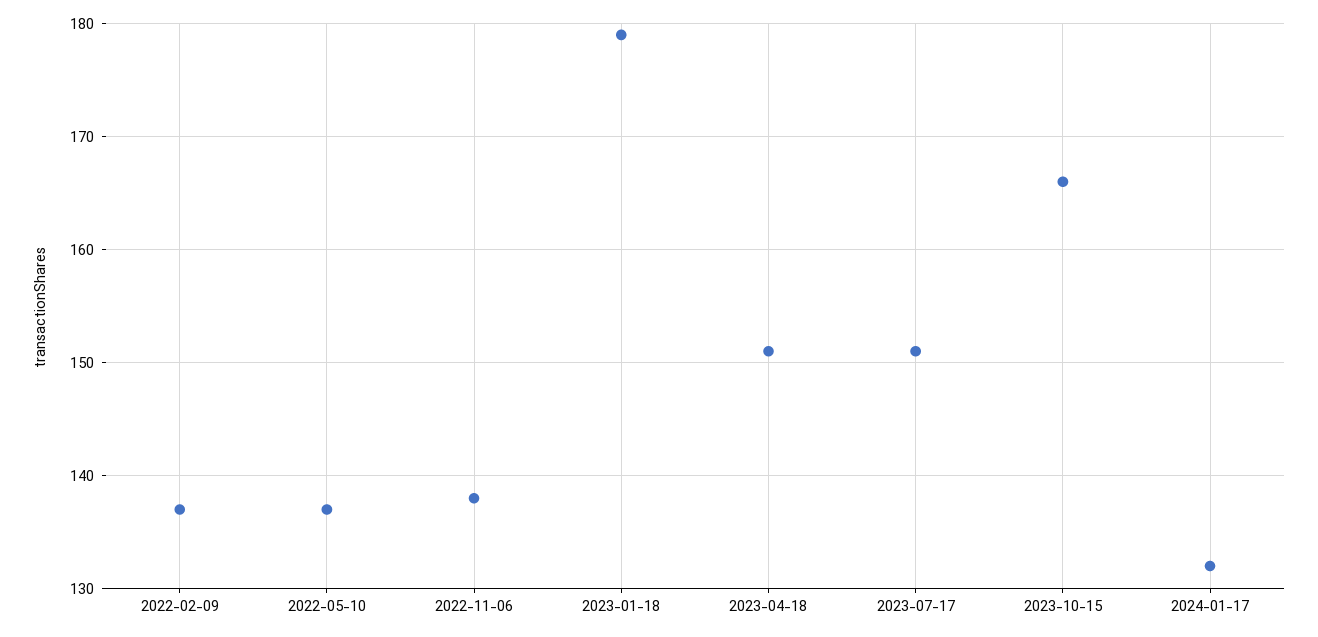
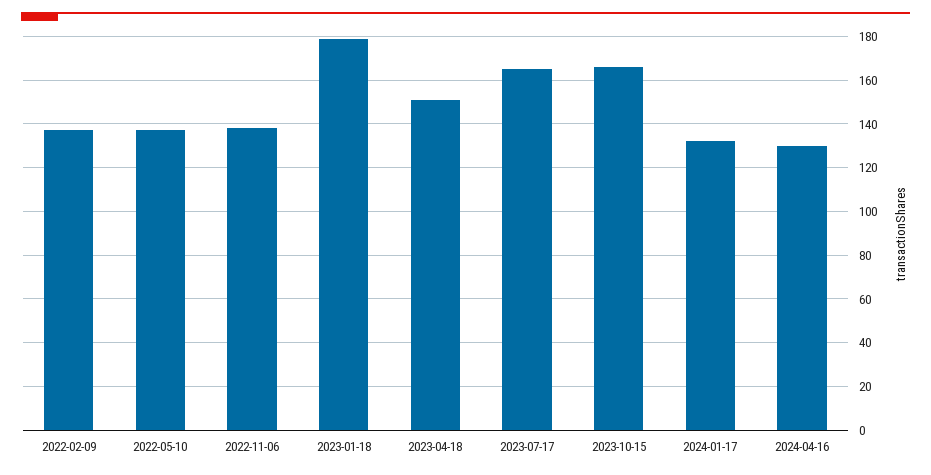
2023-07-17: 151 -> 165
2024-04-16: none -> 130

